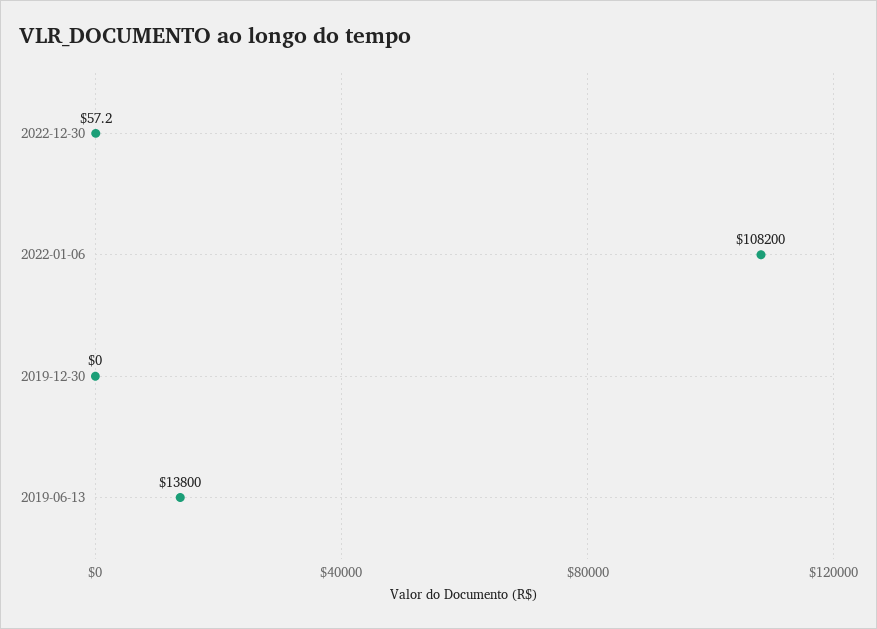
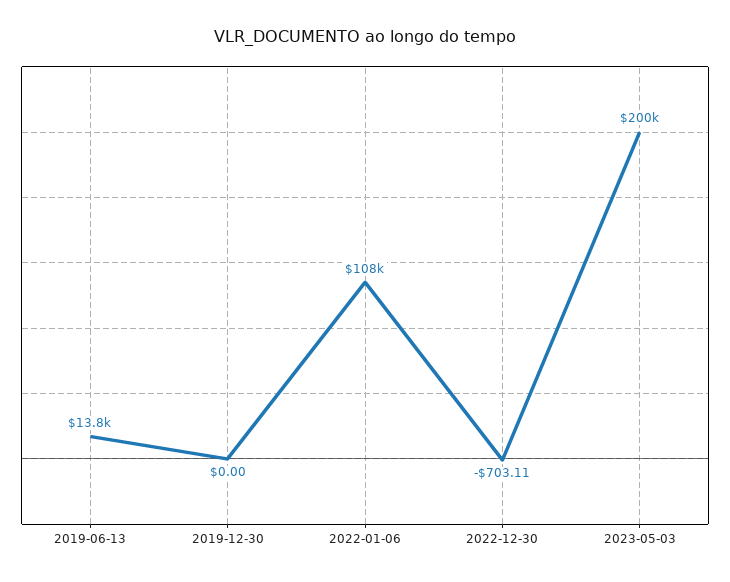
2022-12-30: 57.2 -> -703.11
2023-05-03: none -> 200000

